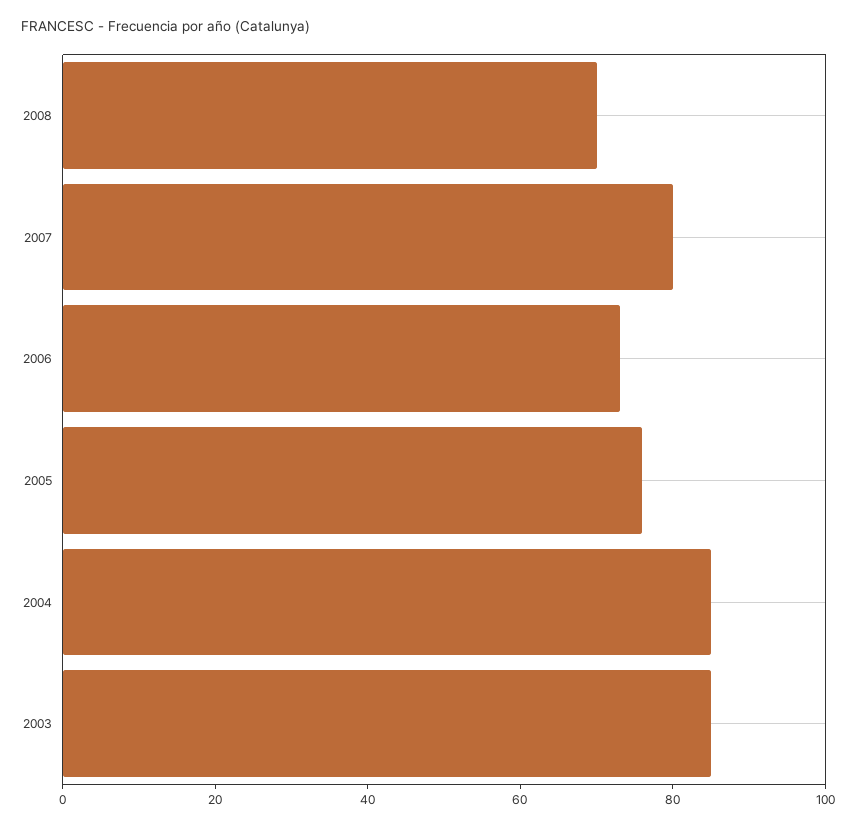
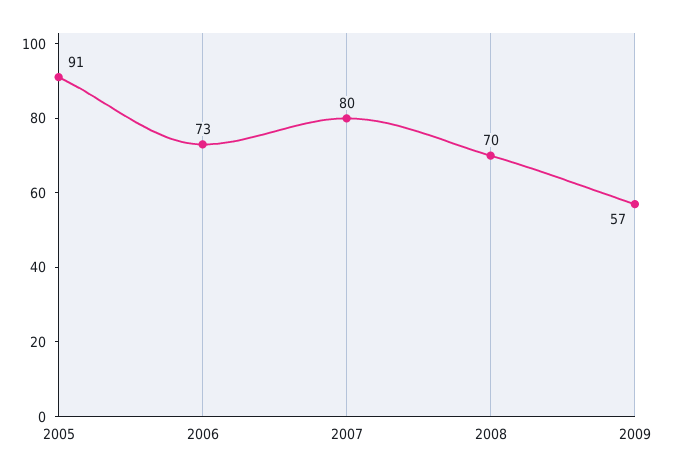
2005: 75 -> 91
2004: 85 -> none
2003: 85 -> none
2009: none -> 57

